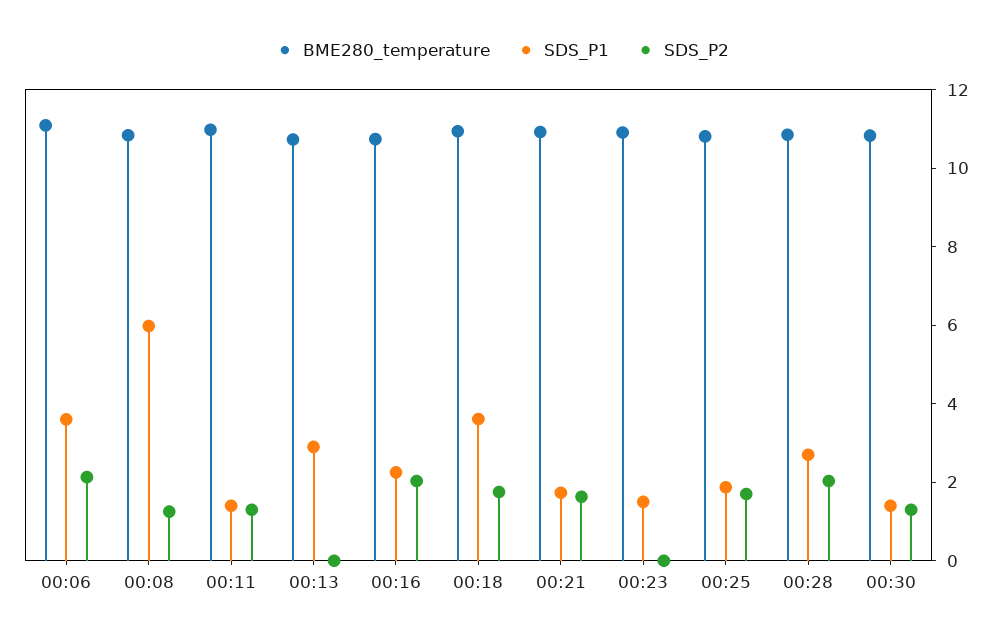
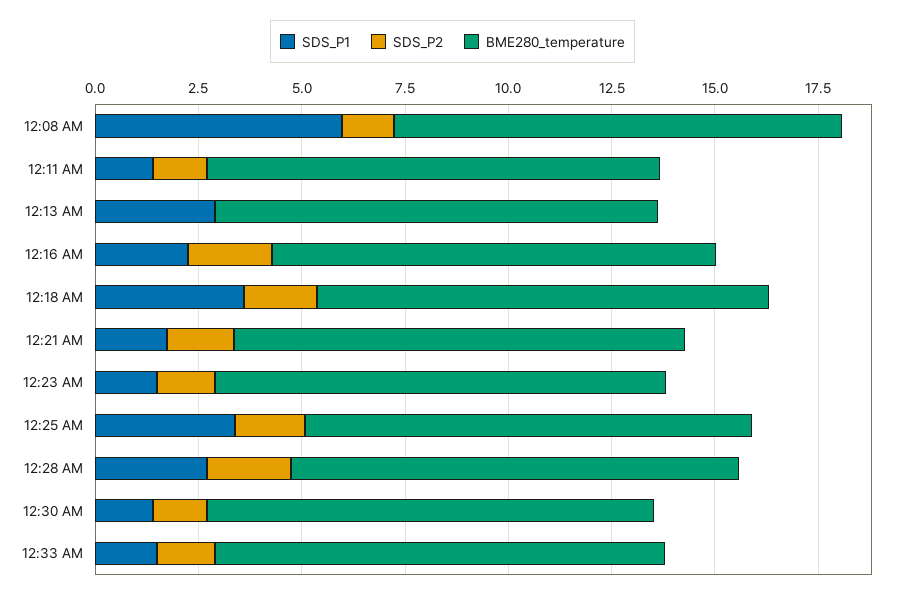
BME280_temperature, 00:06: 11 -> none
SDS_P1, 00:06: 3.5 -> none
SDS_P2, 00:06: 2 -> none
SDS_P2, 00:23: 0 -> 1.5
SDS_P1, 00:25: 2 -> 3.5
SDS_P1, 12:33 AM: none -> 1.5
SDS_P2, 12:33 AM: none -> 1.5
BME280_temperature, 12:33 AM: none -> 11

